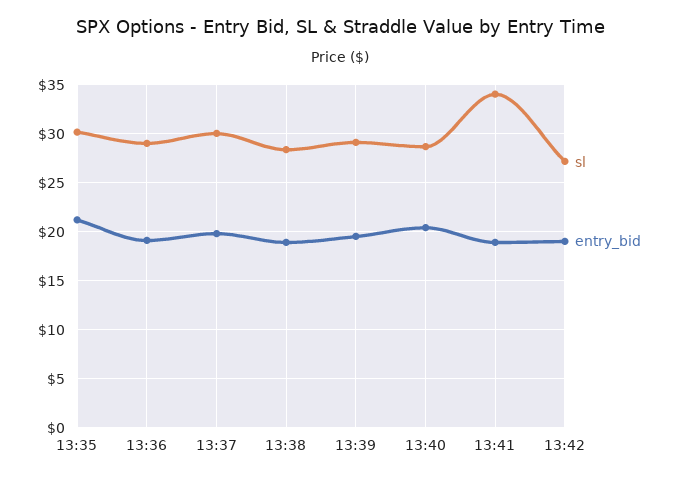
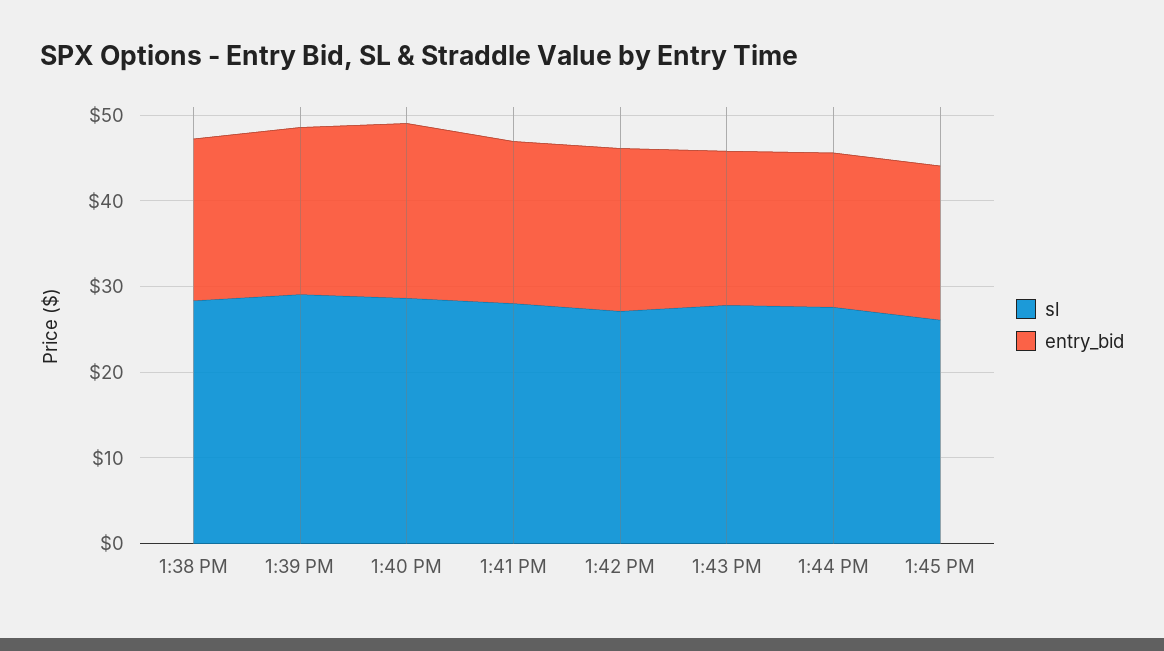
sl, 13:35: 30 -> none
entry_bid, 13:35: 21 -> none
sl, 13:36: 29 -> none
entry_bid, 13:36: 19 -> none
sl, 13:37: 30 -> none
entry_bid, 13:37: 20 -> none
sl, 13:41: 34 -> 28
sl, 1:43 PM: none -> 28
entry_bid, 1:43 PM: none -> 18
sl, 1:44 PM: none -> 28
entry_bid, 1:44 PM: none -> 18
sl, 1:45 PM: none -> 26
entry_bid, 1:45 PM: none -> 18

